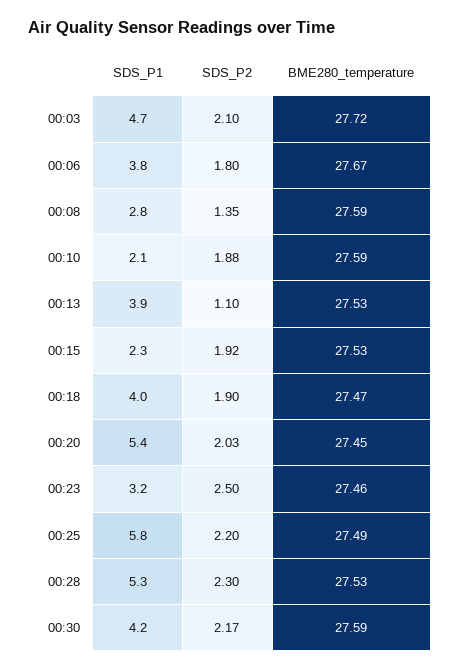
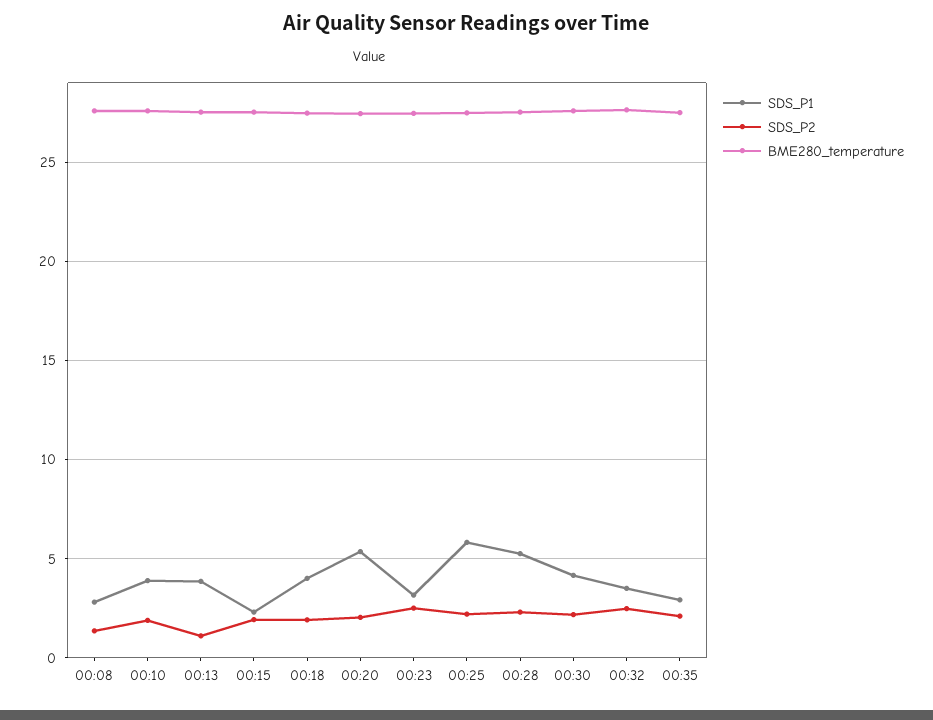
SDS_P1, 00:03: 4.7 -> none
SDS_P2, 00:03: 2.1 -> none
BME280_temperature, 00:03: 27.72 -> none
SDS_P1, 00:06: 3.8 -> none
SDS_P2, 00:06: 1.8 -> none
BME280_temperature, 00:06: 27.67 -> none
SDS_P1, 00:10: 2.1 -> 4
SDS_P1, 00:32: none -> 3.5
SDS_P2, 00:32: none -> 2.5
BME280_temperature, 00:32: none -> 27.5
SDS_P1, 00:35: none -> 3
SDS_P2, 00:35: none -> 2
BME280_temperature, 00:35: none -> 27.5

